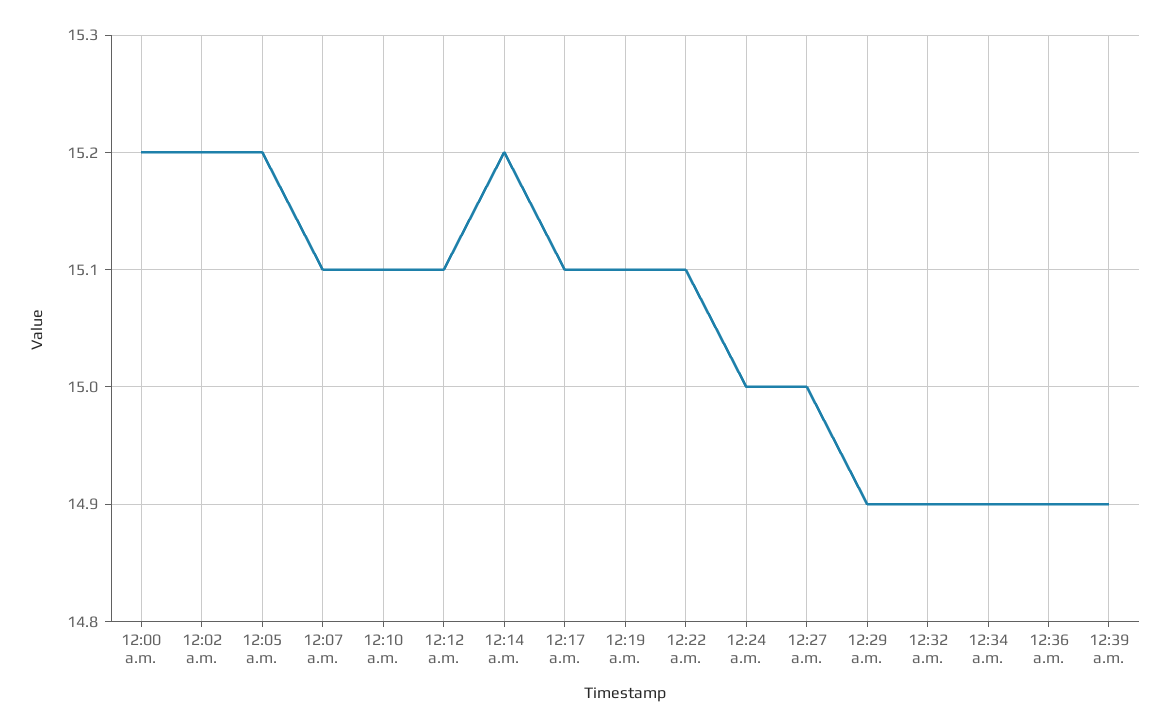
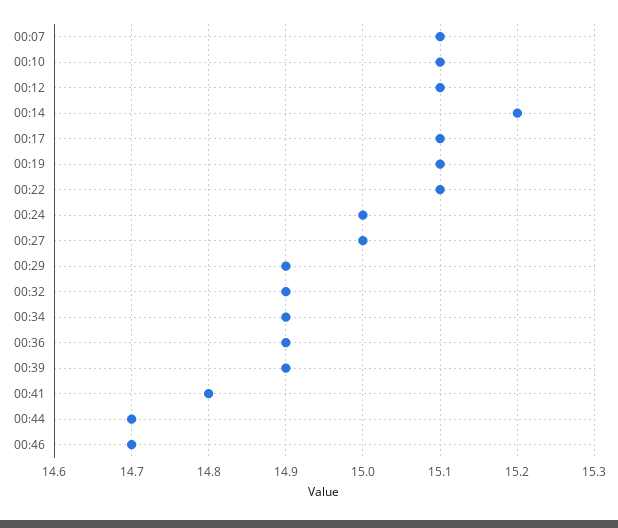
12:00 a.m.: 15.2 -> none
12:02 a.m.: 15.2 -> none
12:05 a.m.: 15.2 -> none
00:41: none -> 14.8
00:44: none -> 14.7
00:46: none -> 14.7

